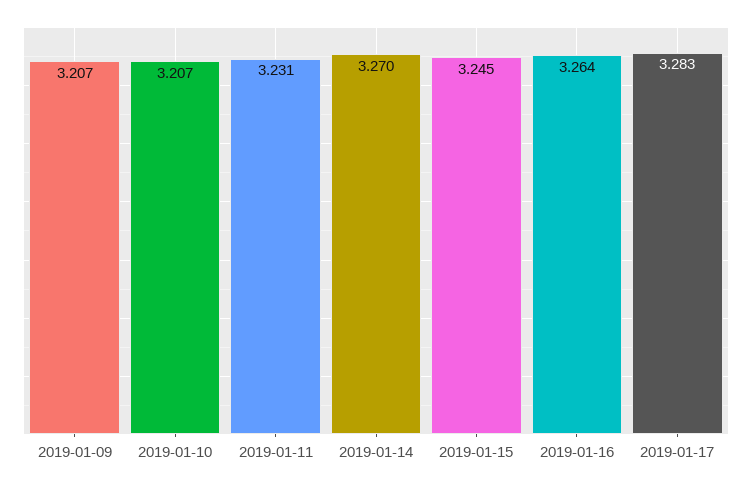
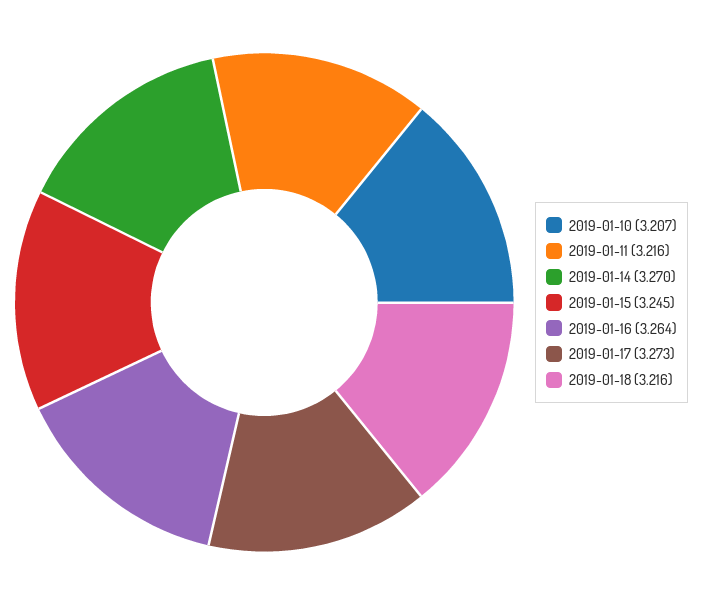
2019-01-09: 3.207 -> none
2019-01-11: 3.231 -> 3.216
2019-01-17: 3.283 -> 3.273
2019-01-18: none -> 3.216

